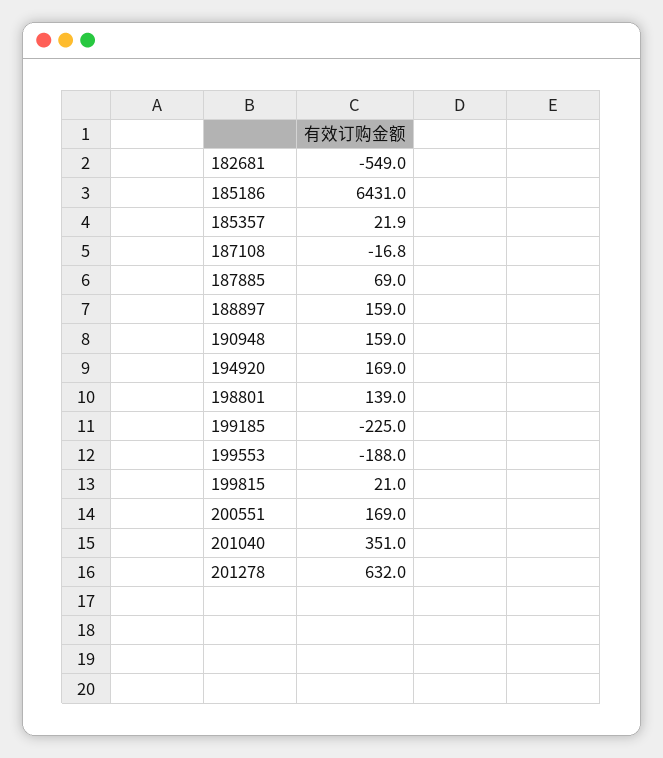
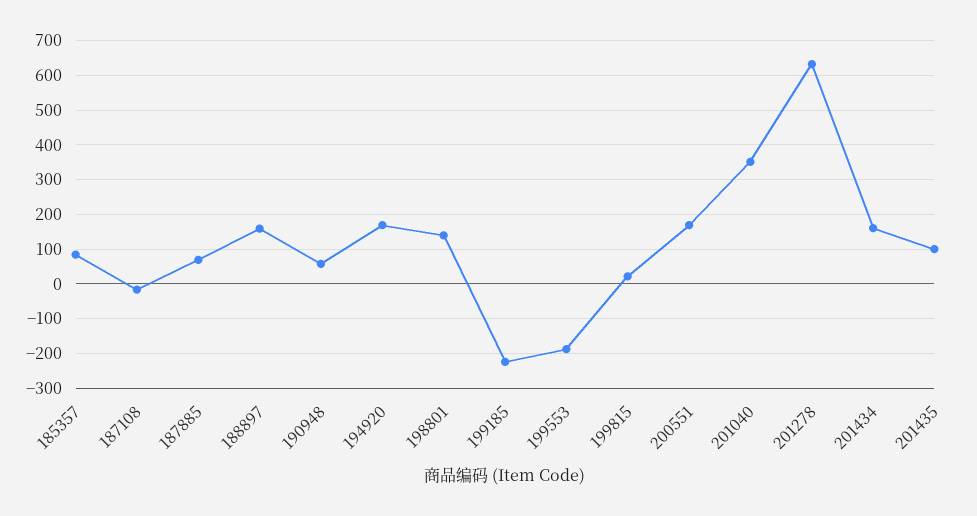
182681: -549 -> none
185186: 6431 -> none
185357: 21.9 -> 80
190948: 159 -> 60
201434: none -> 160
201435: none -> 100

